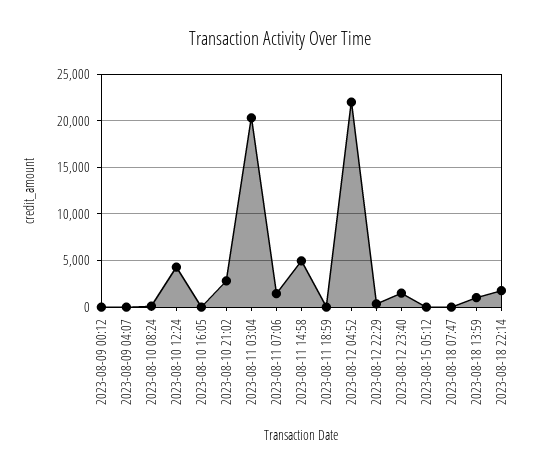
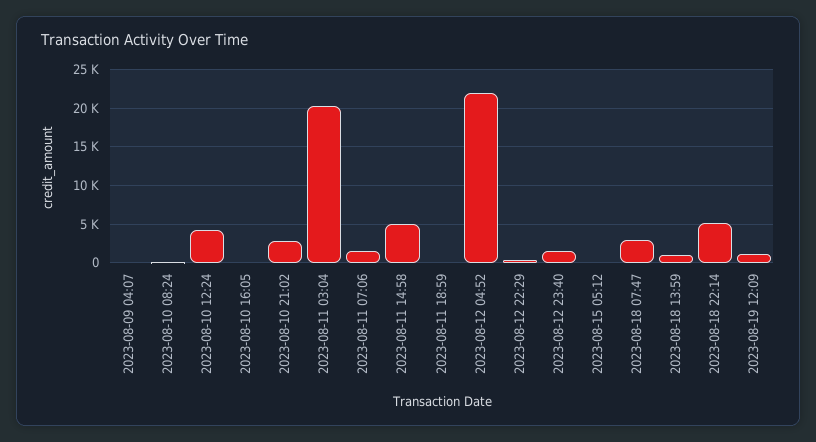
2023-08-09 00:12: 0 -> none
2023-08-18 07:47: 0 -> 3000
2023-08-18 22:14: 2000 -> 5000
2023-08-19 12:09: none -> 1000

